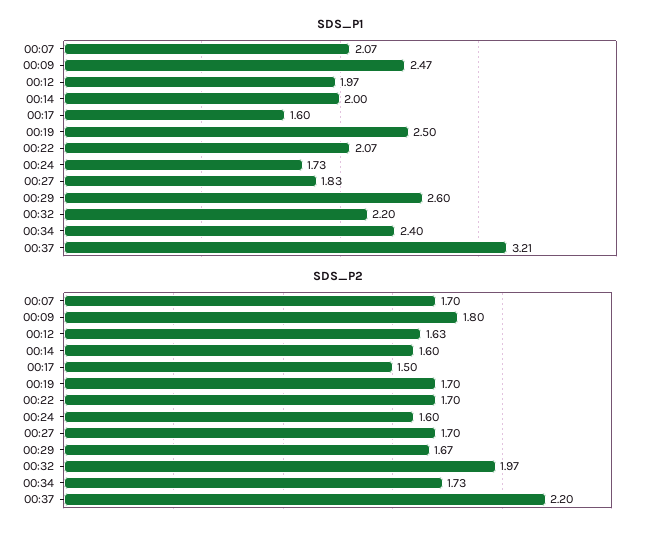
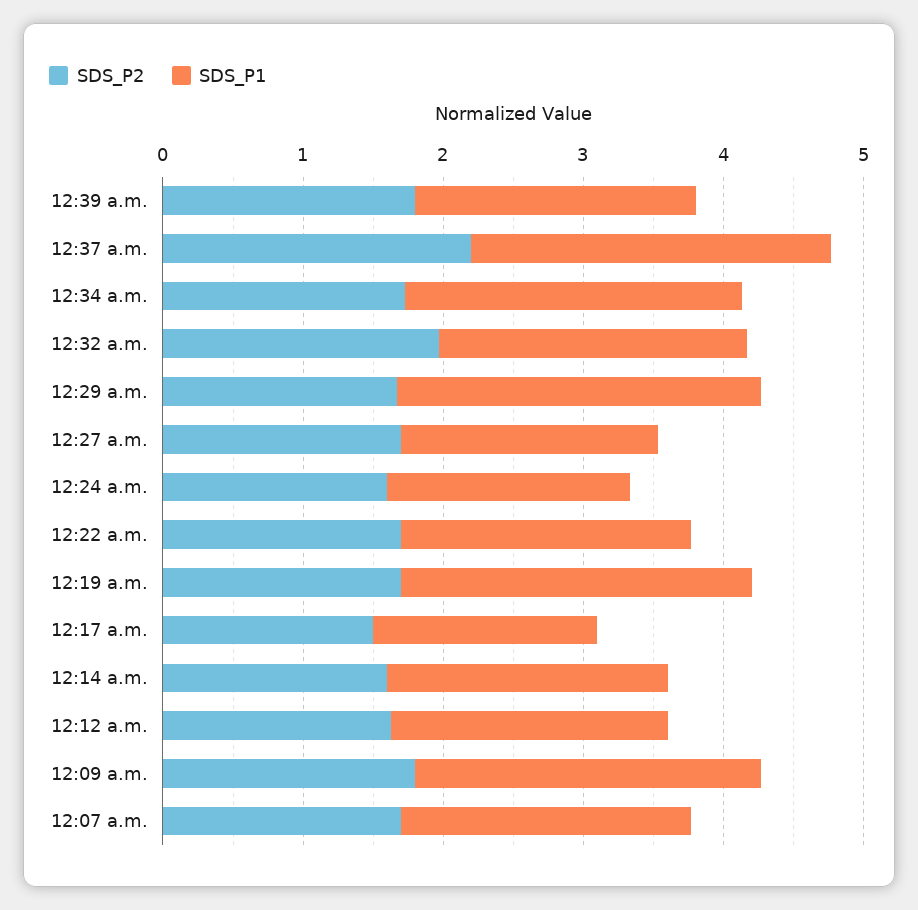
SDS_P1, 00:37: 3.21 -> 2.6
SDS_P2, 12:39 a.m.: none -> 1.8
SDS_P1, 12:39 a.m.: none -> 2

